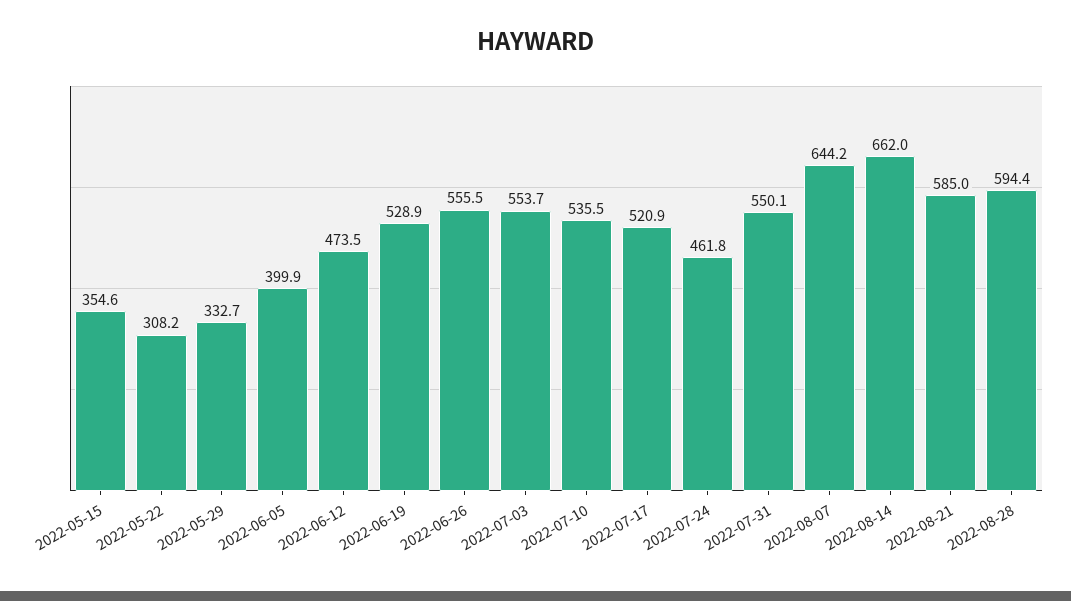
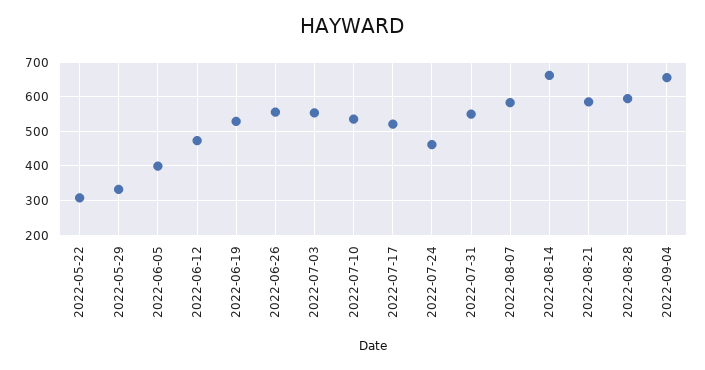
2022-05-15: 354.6 -> none
2022-08-07: 644.2 -> 580
2022-09-04: none -> 660

